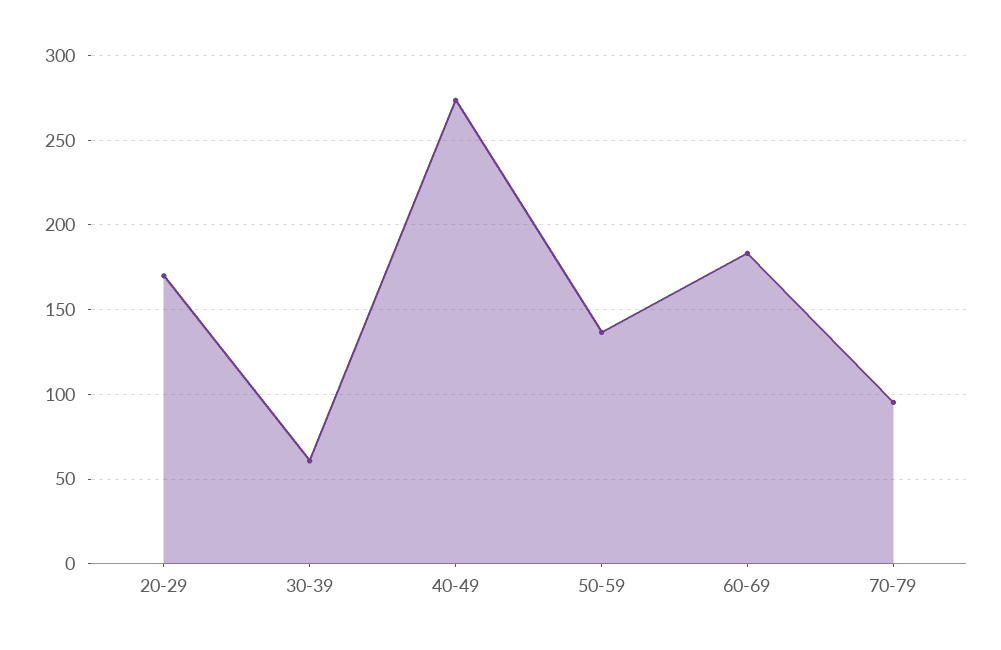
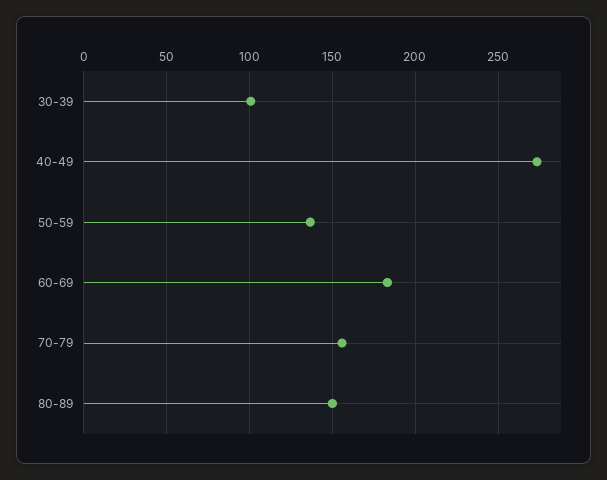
20-29: 170 -> none
30-39: 60 -> 100
70-79: 95 -> 155
80-89: none -> 150

